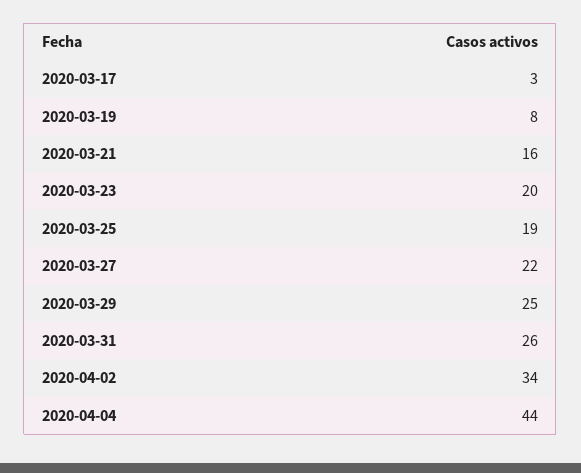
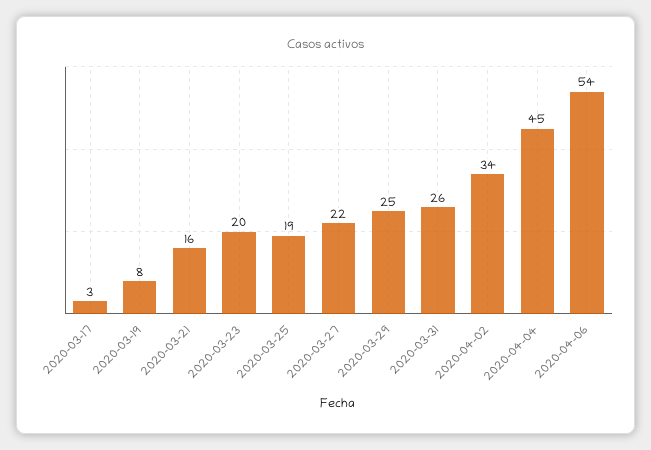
2020-04-04: 44 -> 45
2020-04-06: none -> 54

